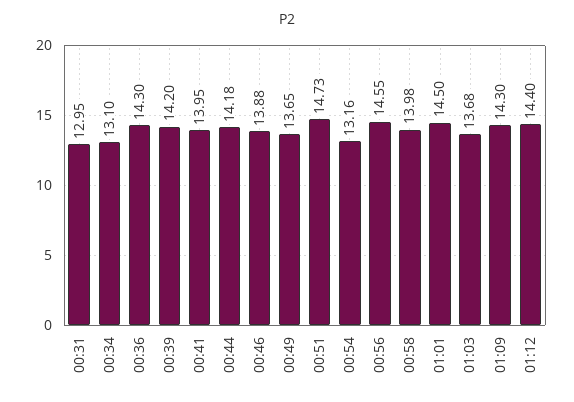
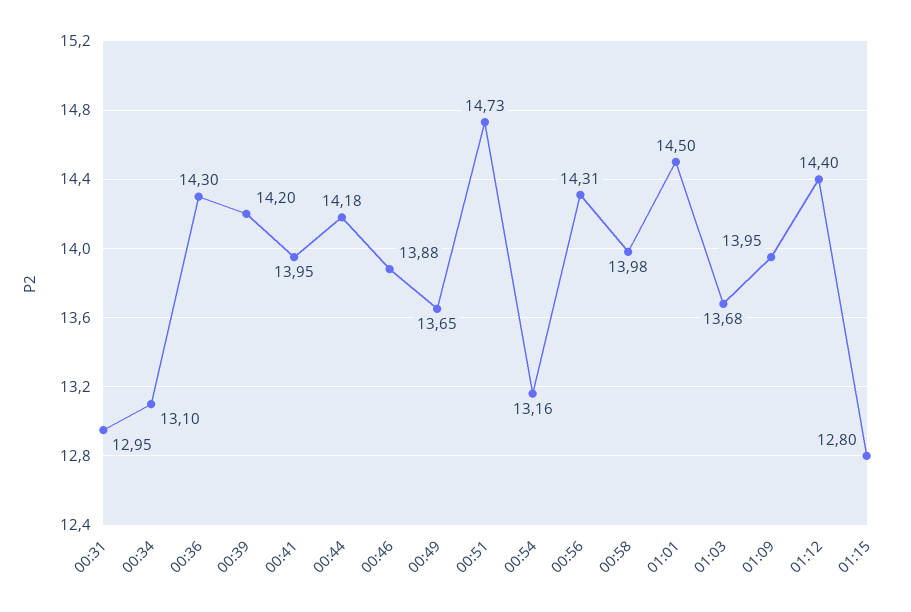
00:56: 14.55 -> 14.31
01:09: 14.3 -> 13.95
01:15: none -> 12.8

